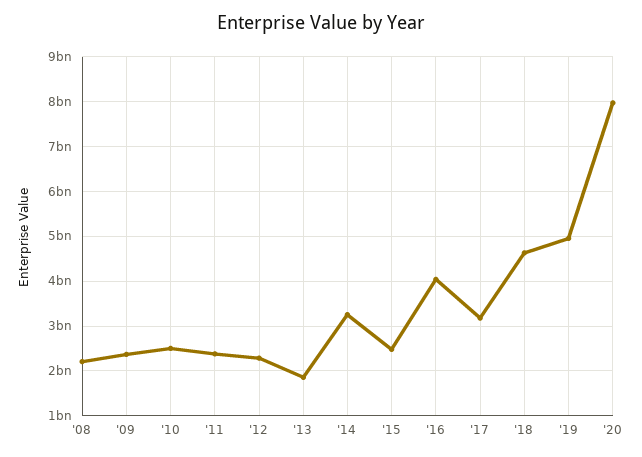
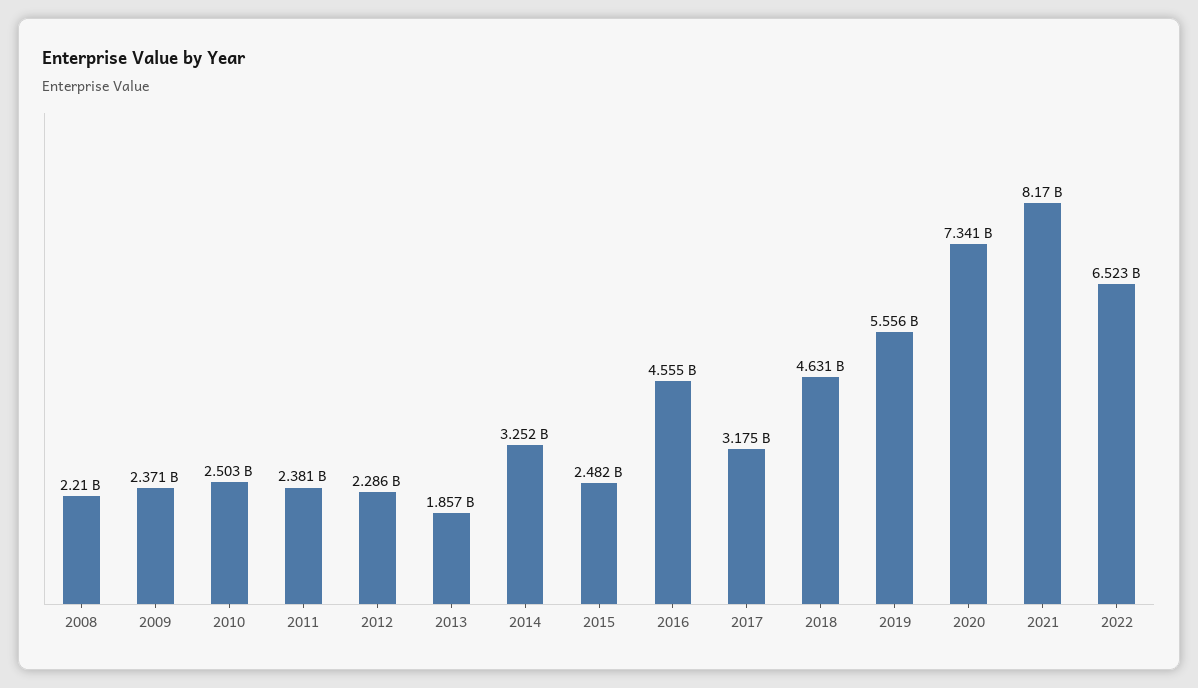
'16: 4000000000 -> 4555000000
'19: 5000000000 -> 5556000000
'20: 8000000000 -> 7341000000
2021: none -> 8170000000
2022: none -> 6523000000

